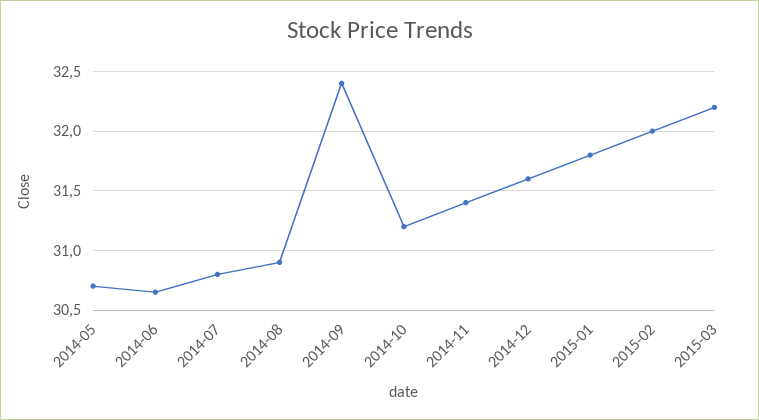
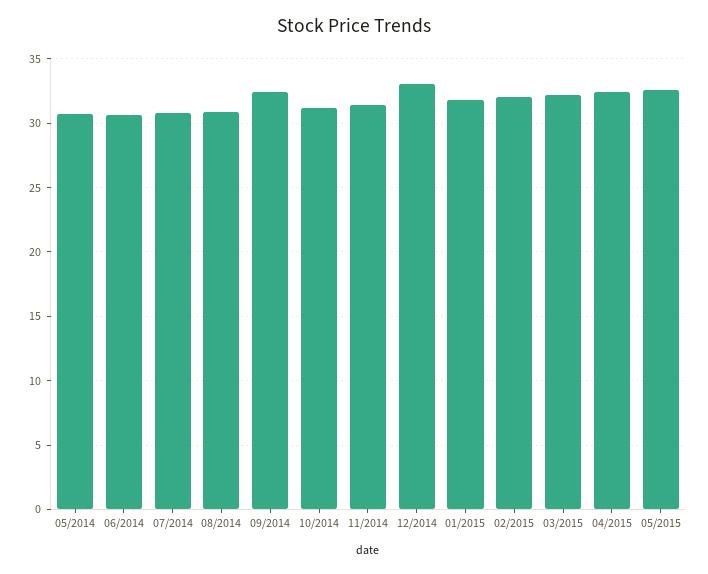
2014-12: 31.6 -> 33
04/2015: none -> 32.5
05/2015: none -> 32.5

